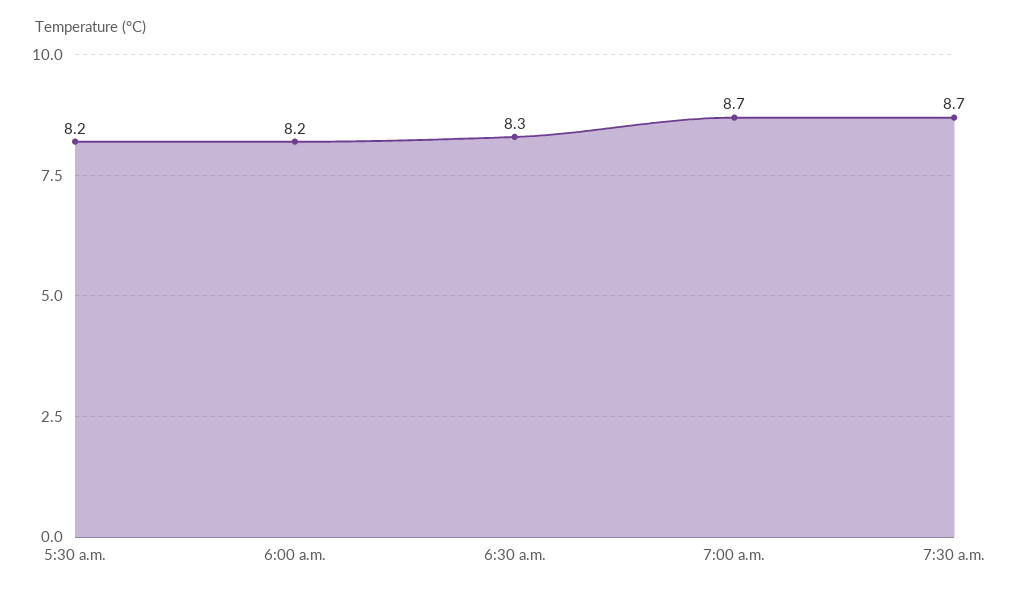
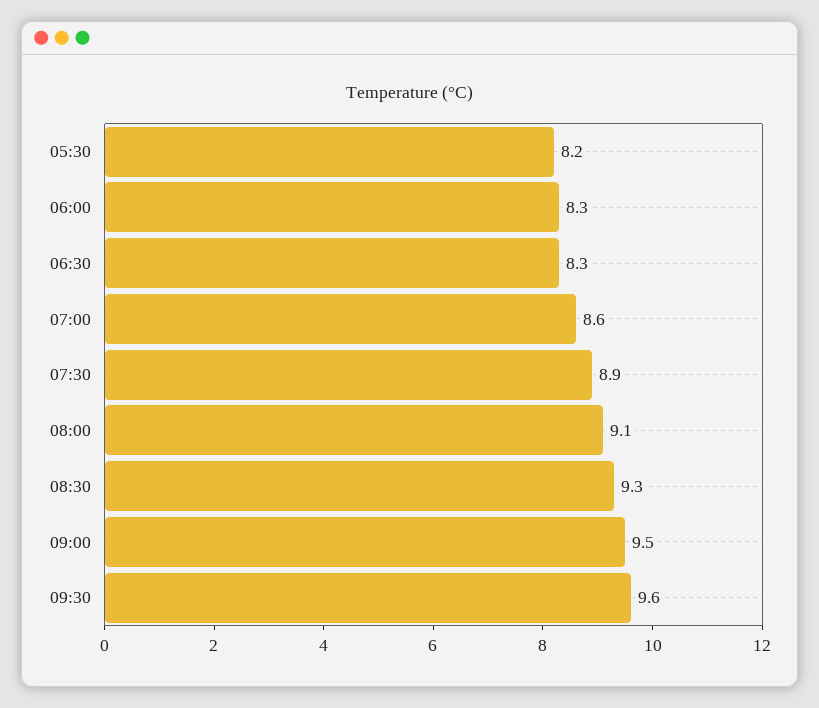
6:00 a.m.: 8.2 -> 8.3
7:00 a.m.: 8.7 -> 8.6
7:30 a.m.: 8.7 -> 8.9
08:00: none -> 9.1
08:30: none -> 9.3
09:00: none -> 9.5
09:30: none -> 9.6

